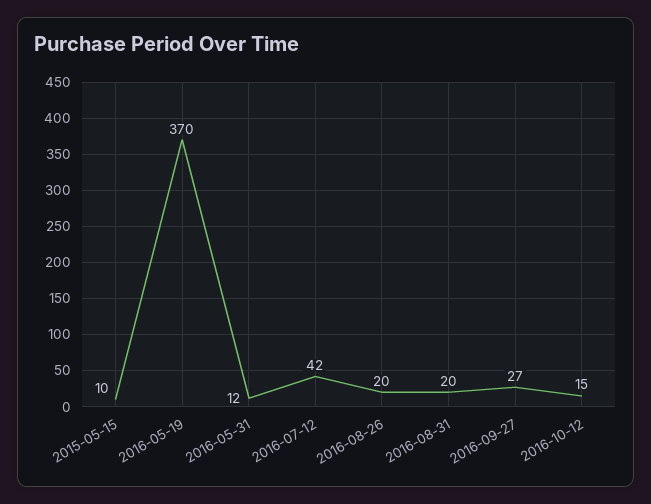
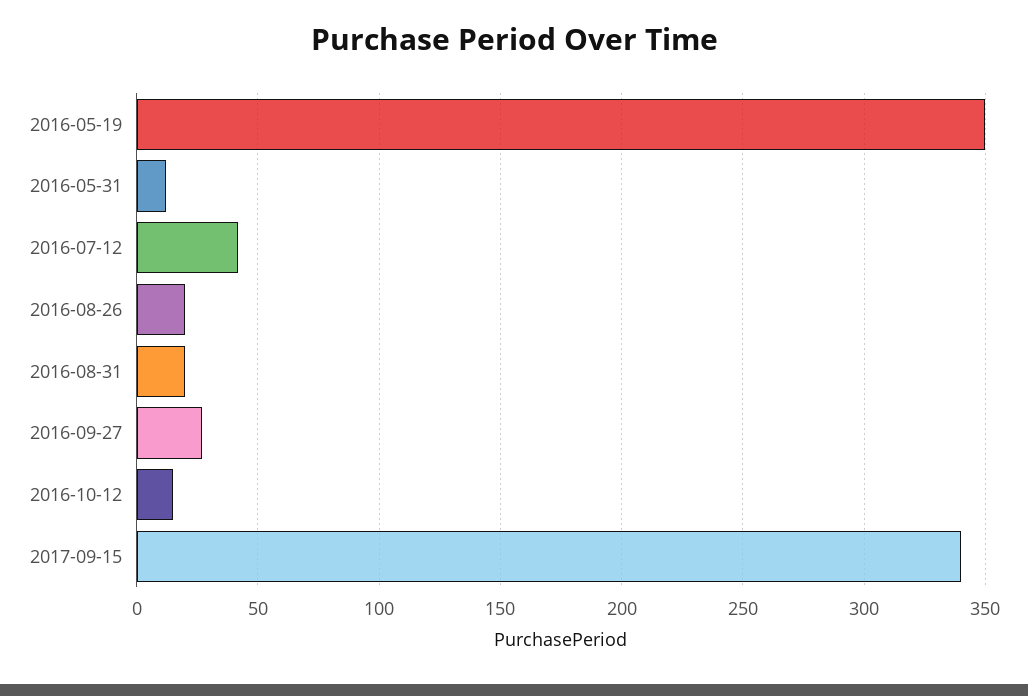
2015-05-15: 10 -> none
2016-05-19: 370 -> 350
2017-09-15: none -> 340

